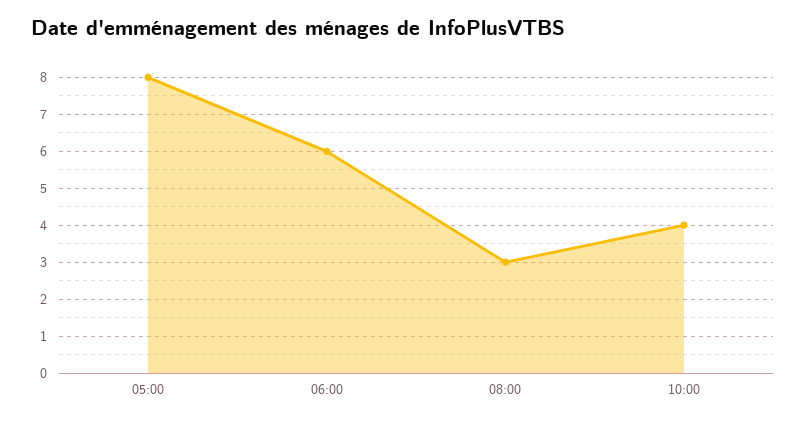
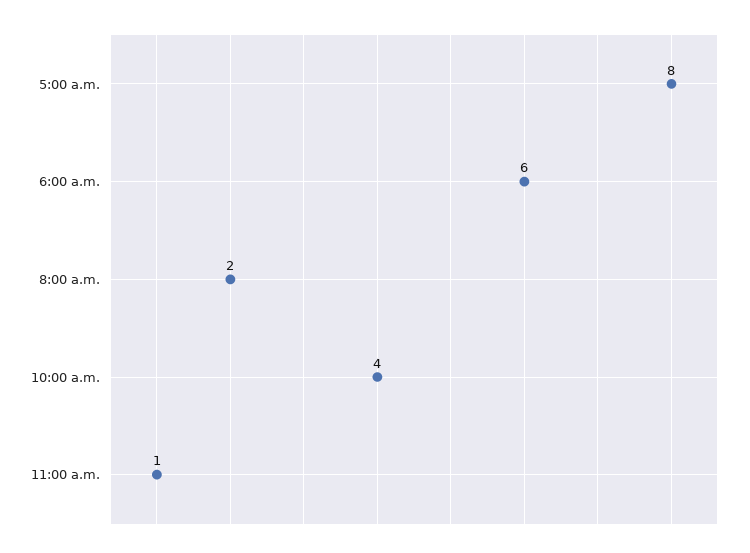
08:00: 3 -> 2
11:00 a.m.: none -> 1

